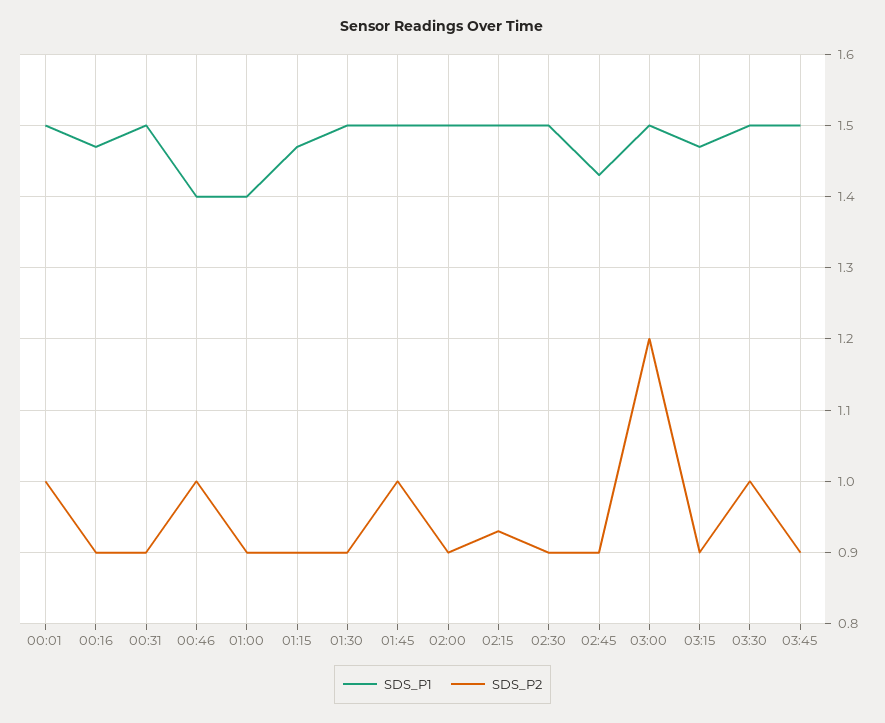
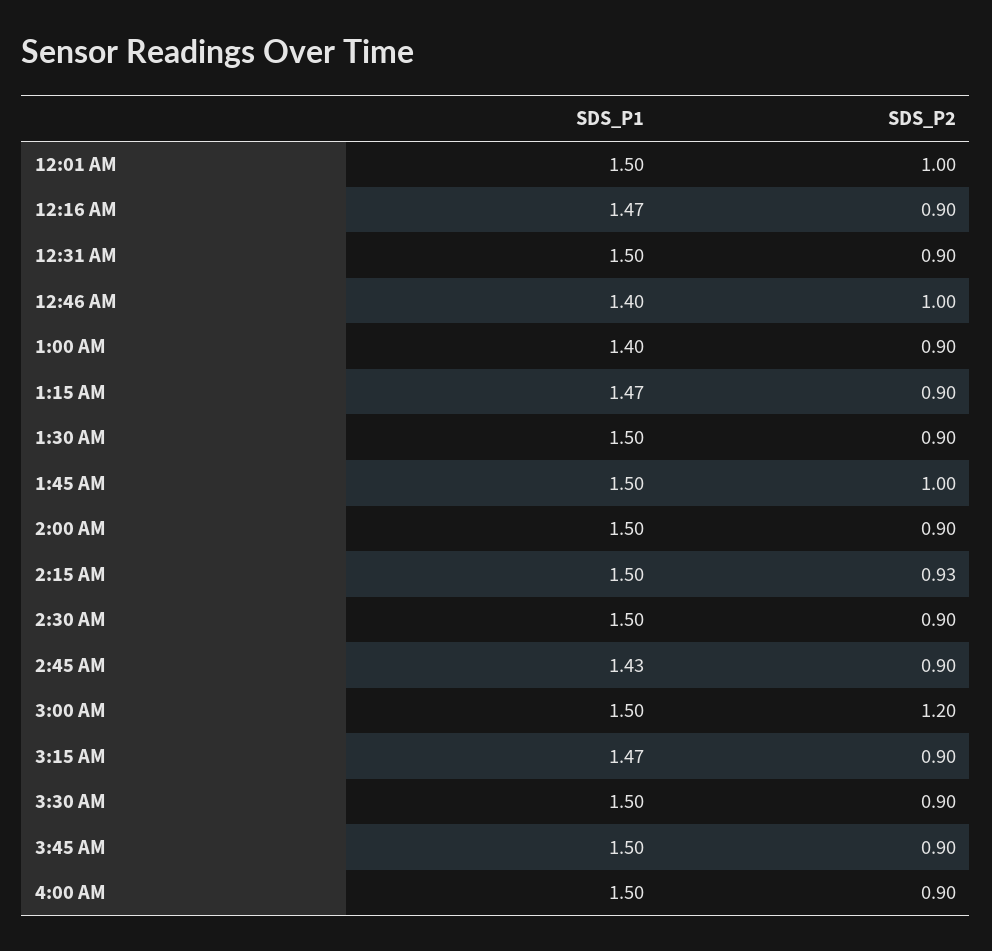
SDS_P2, 03:30: 1 -> 0.9
SDS_P1, 4:00 AM: none -> 1.5
SDS_P2, 4:00 AM: none -> 0.9

